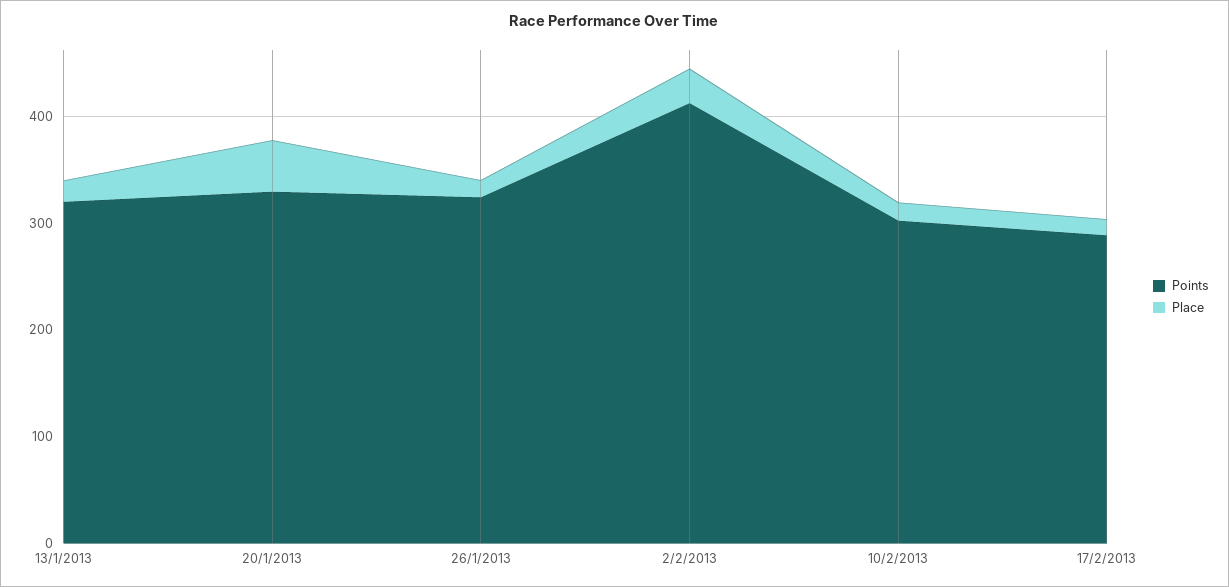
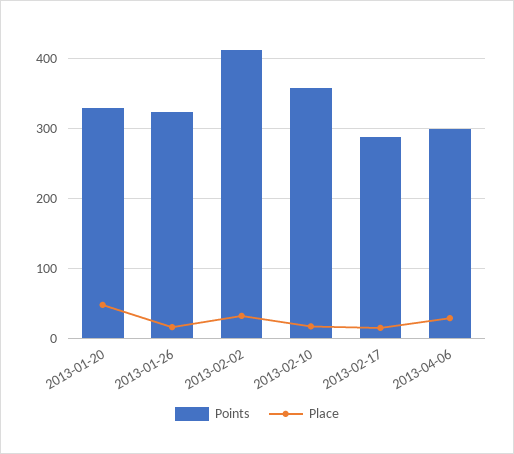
Points, 13/1/2013: 320 -> none
Place, 13/1/2013: 20 -> none
Points, 10/2/2013: 300 -> 360
Points, 2013-04-06: none -> 300
Place, 2013-04-06: none -> 30

